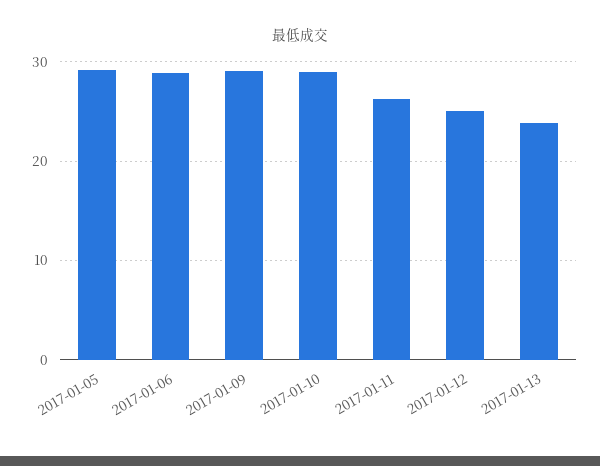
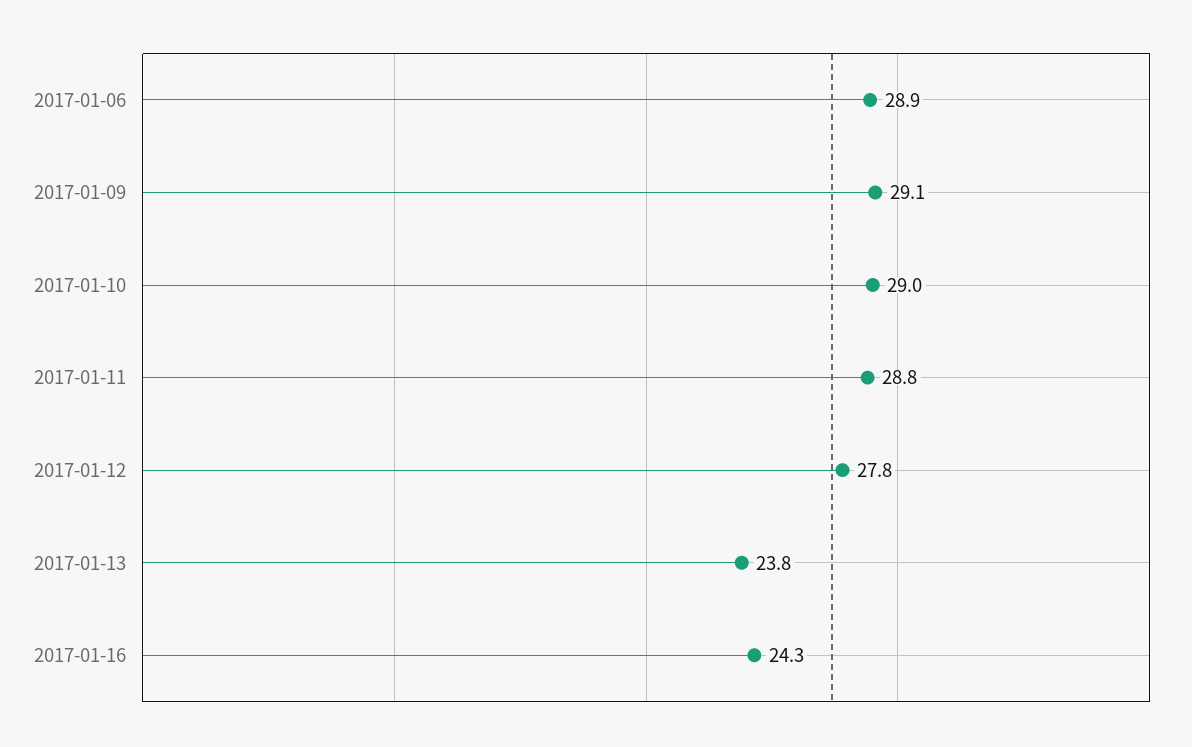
2017-01-05: 29 -> none
2017-01-11: 26 -> 28.8
2017-01-12: 25 -> 27.8
2017-01-16: none -> 24.3

